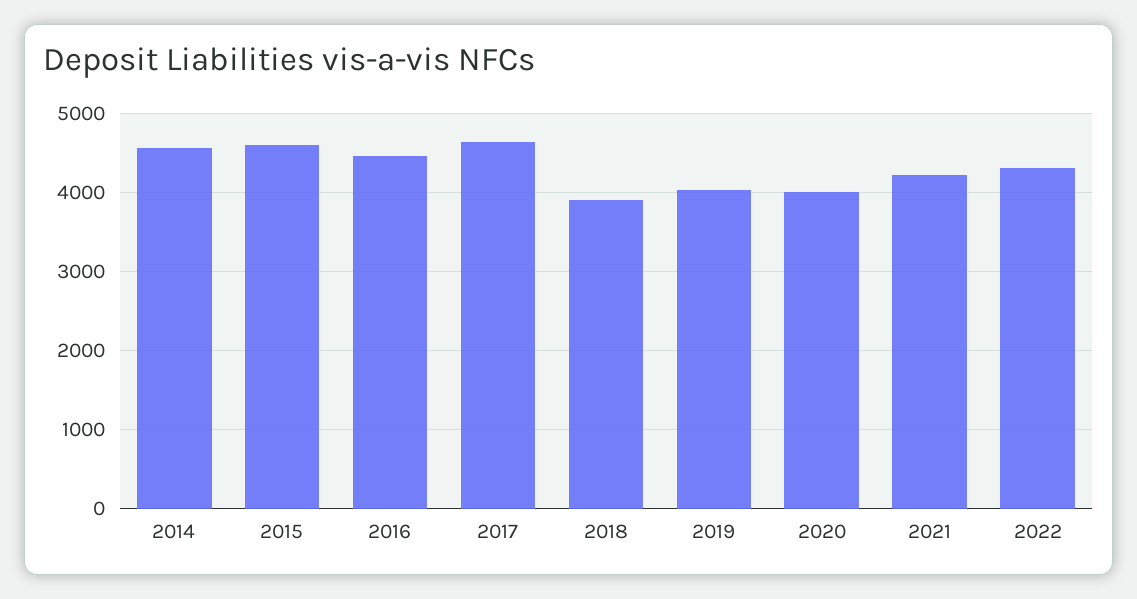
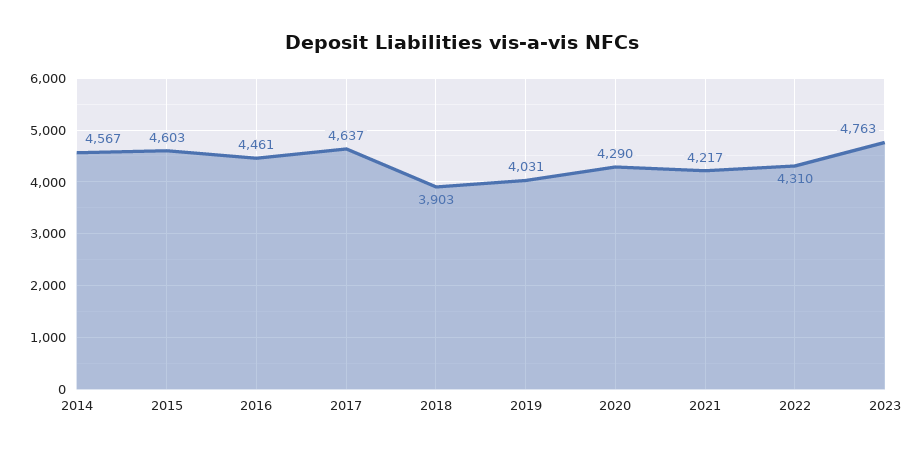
2020: 4000 -> 4290
2023: none -> 4763

